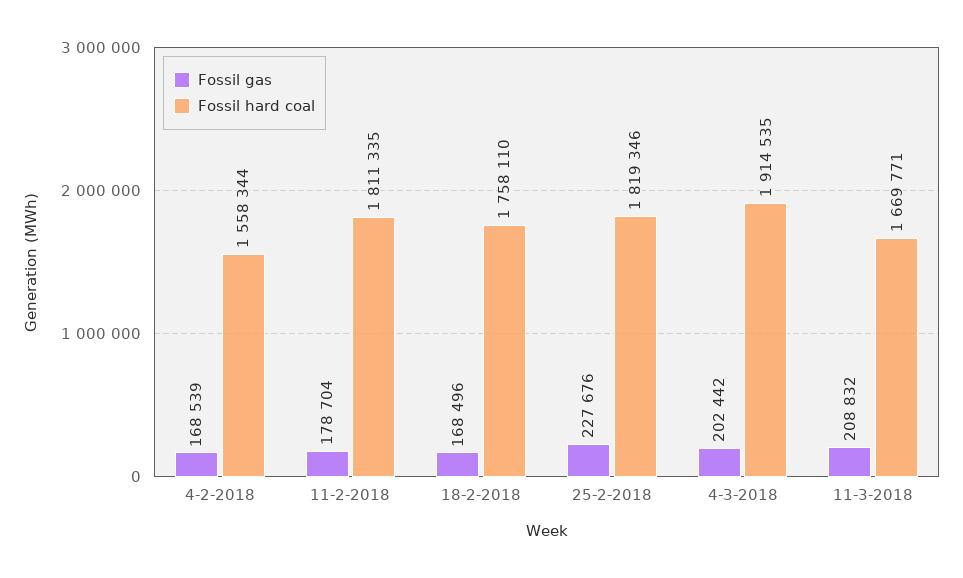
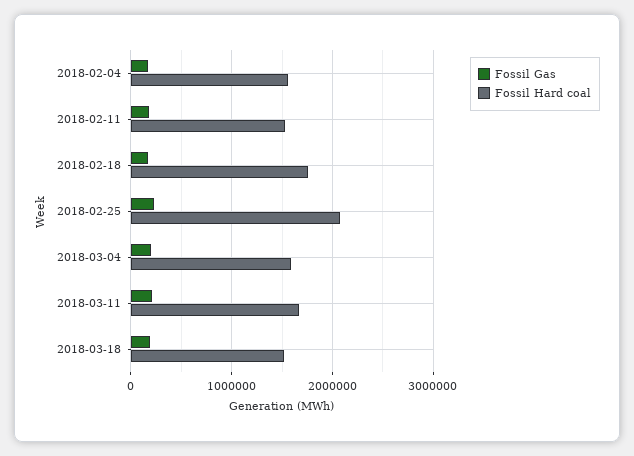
Fossil hard coal, 11-2-2018: 1811335 -> 1500000
Fossil hard coal, 25-2-2018: 1819346 -> 2100000
Fossil hard coal, 4-3-2018: 1914535 -> 1600000
Fossil gas, 2018-03-18: none -> 200000
Fossil hard coal, 2018-03-18: none -> 1500000

